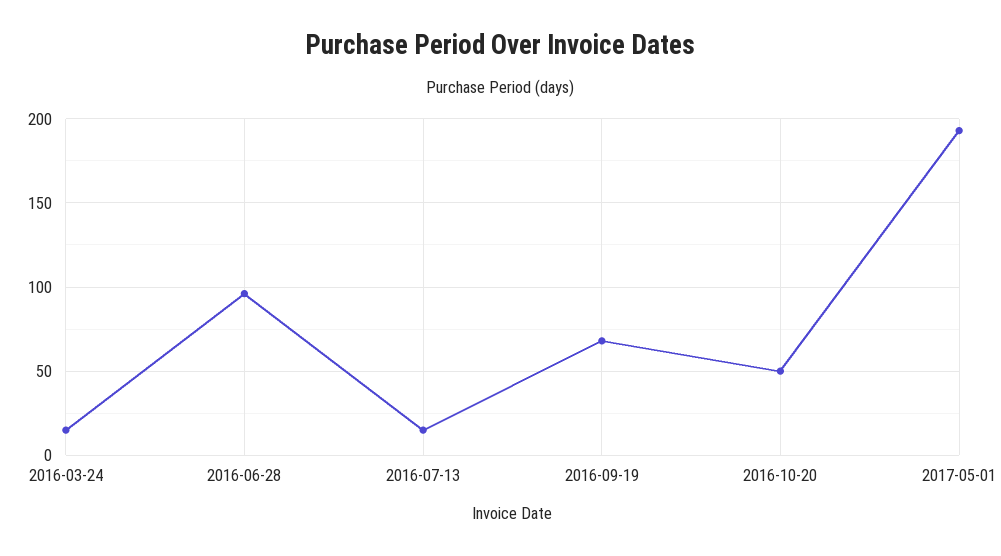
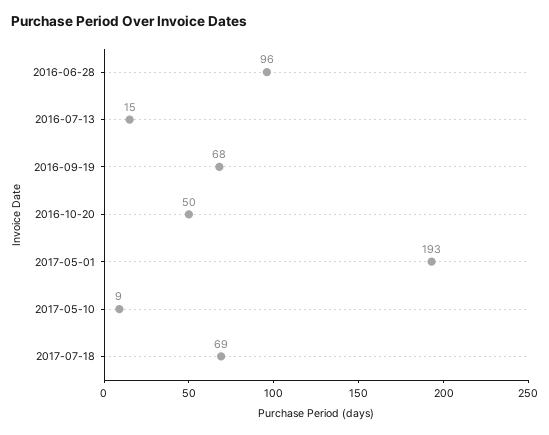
2016-03-24: 15 -> none
2017-05-10: none -> 9
2017-07-18: none -> 69

